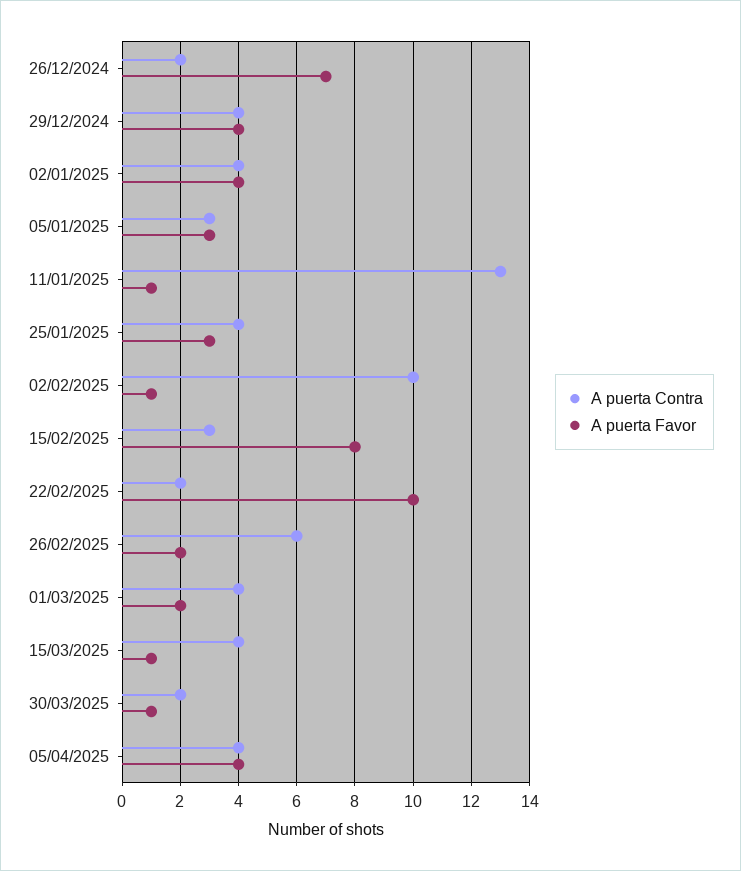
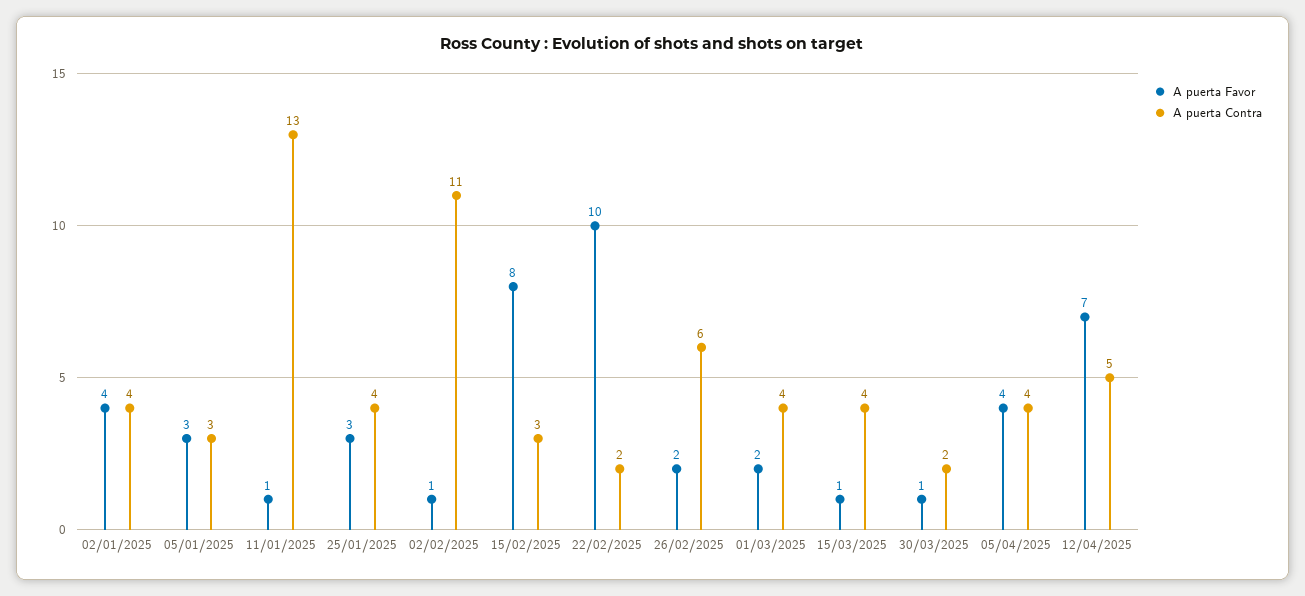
A puerta Contra, 26/12/2024: 2 -> none
A puerta Favor, 26/12/2024: 7 -> none
A puerta Contra, 29/12/2024: 4 -> none
A puerta Favor, 29/12/2024: 4 -> none
A puerta Contra, 02/02/2025: 10 -> 11
A puerta Favor, 12/04/2025: none -> 7
A puerta Contra, 12/04/2025: none -> 5

